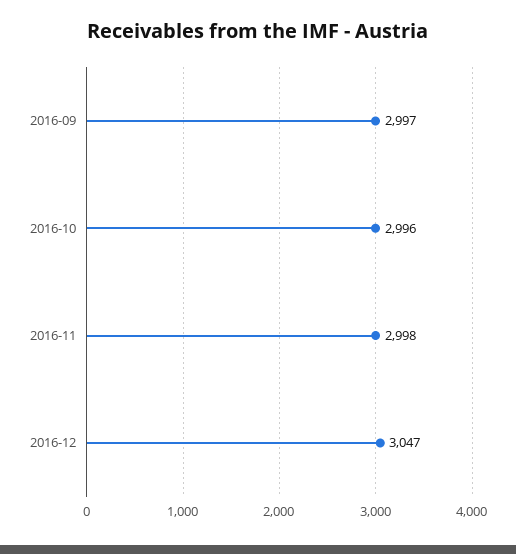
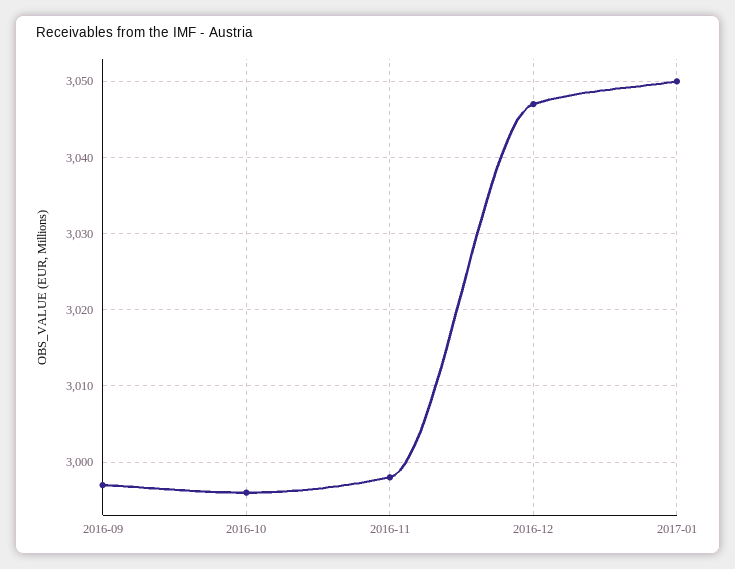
2017-01: none -> 3050

